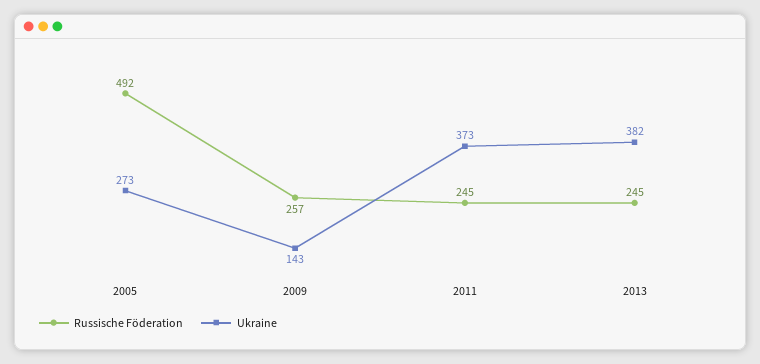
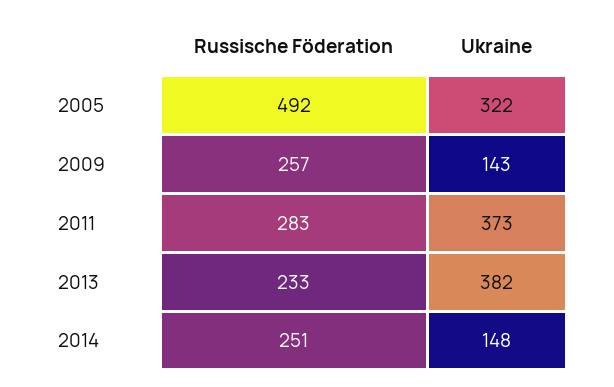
Ukraine, 2005: 273 -> 322
Russische Föderation, 2011: 245 -> 283
Russische Föderation, 2013: 245 -> 233
Russische Föderation, 2014: none -> 251
Ukraine, 2014: none -> 148

